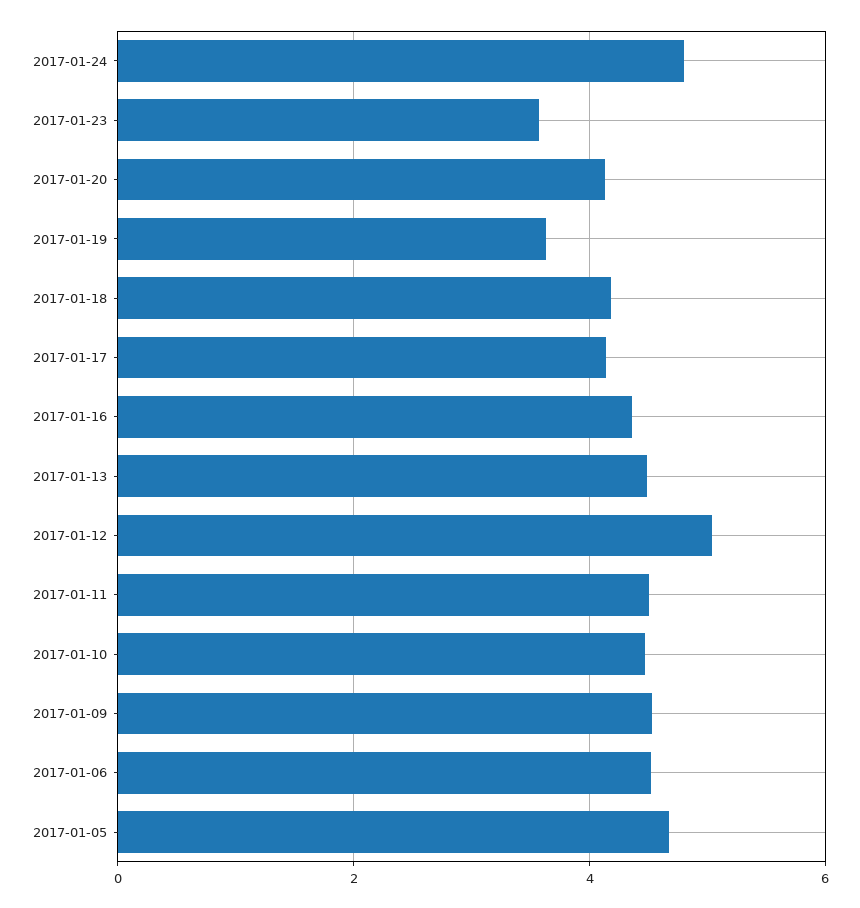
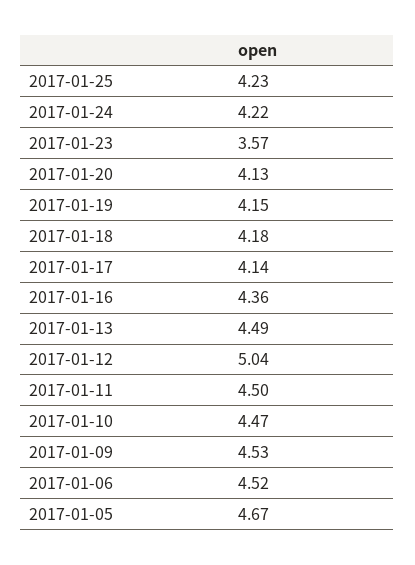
2017-01-24: 4.8 -> 4.22
2017-01-19: 3.6 -> 4.15
2017-01-25: none -> 4.23

